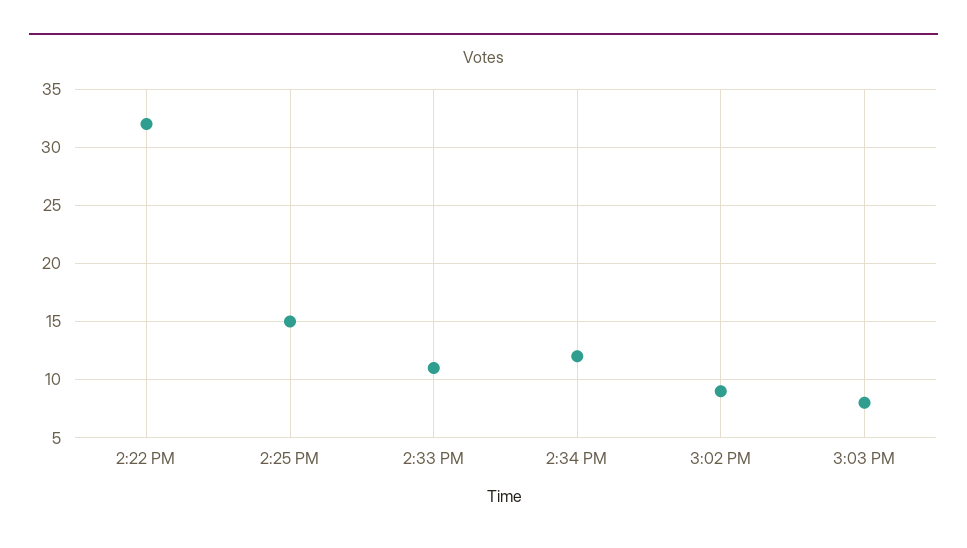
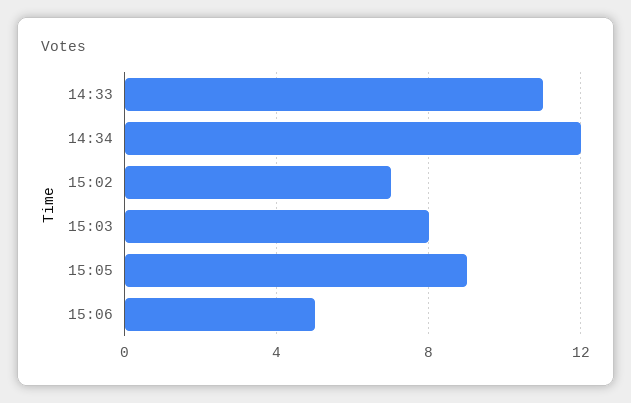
2:22 PM: 32 -> none
2:25 PM: 15 -> none
3:02 PM: 9 -> 7
15:05: none -> 9
15:06: none -> 5

